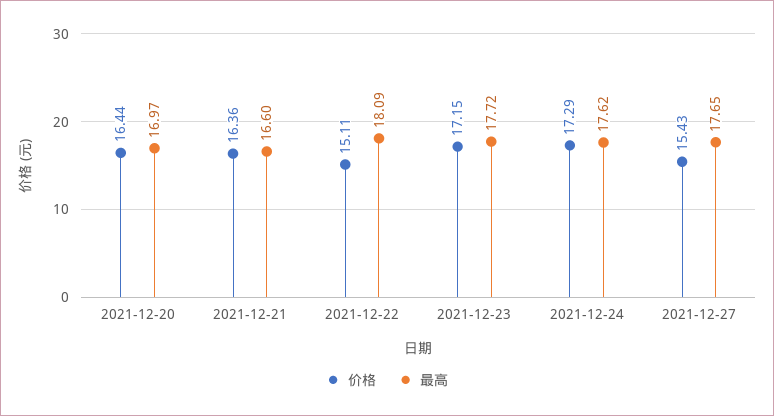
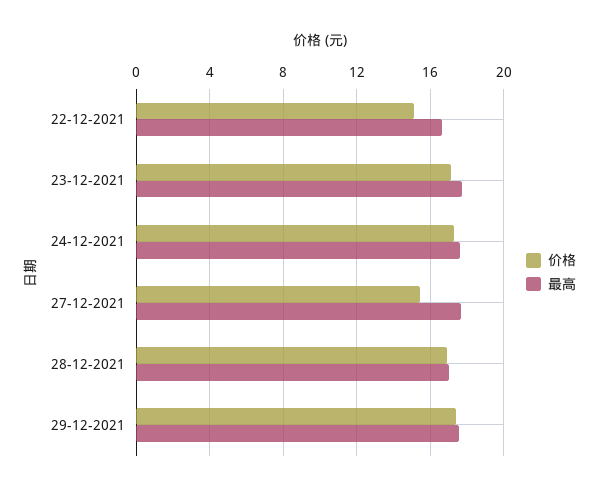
价格, 2021-12-20: 16.44 -> none
最高, 2021-12-20: 16.97 -> none
价格, 2021-12-21: 16.36 -> none
最高, 2021-12-21: 16.6 -> none
最高, 2021-12-22: 18.09 -> 16.5
价格, 28-12-2021: none -> 17
最高, 28-12-2021: none -> 17
价格, 29-12-2021: none -> 17.5
最高, 29-12-2021: none -> 17.5

